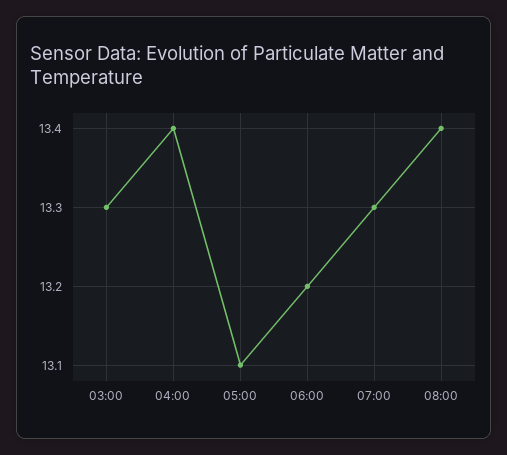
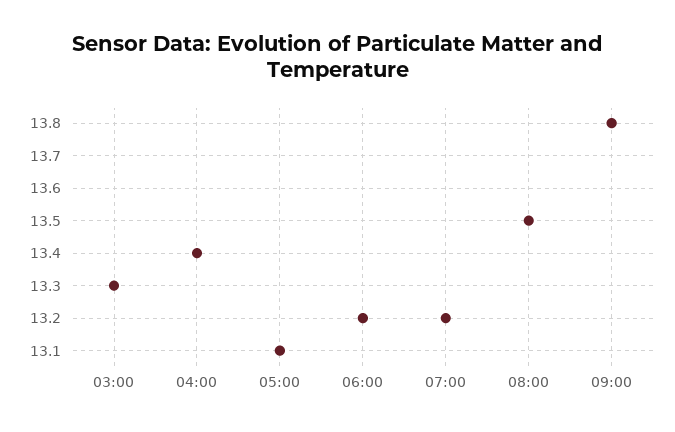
07:00: 13.3 -> 13.2
08:00: 13.4 -> 13.5
09:00: none -> 13.8

